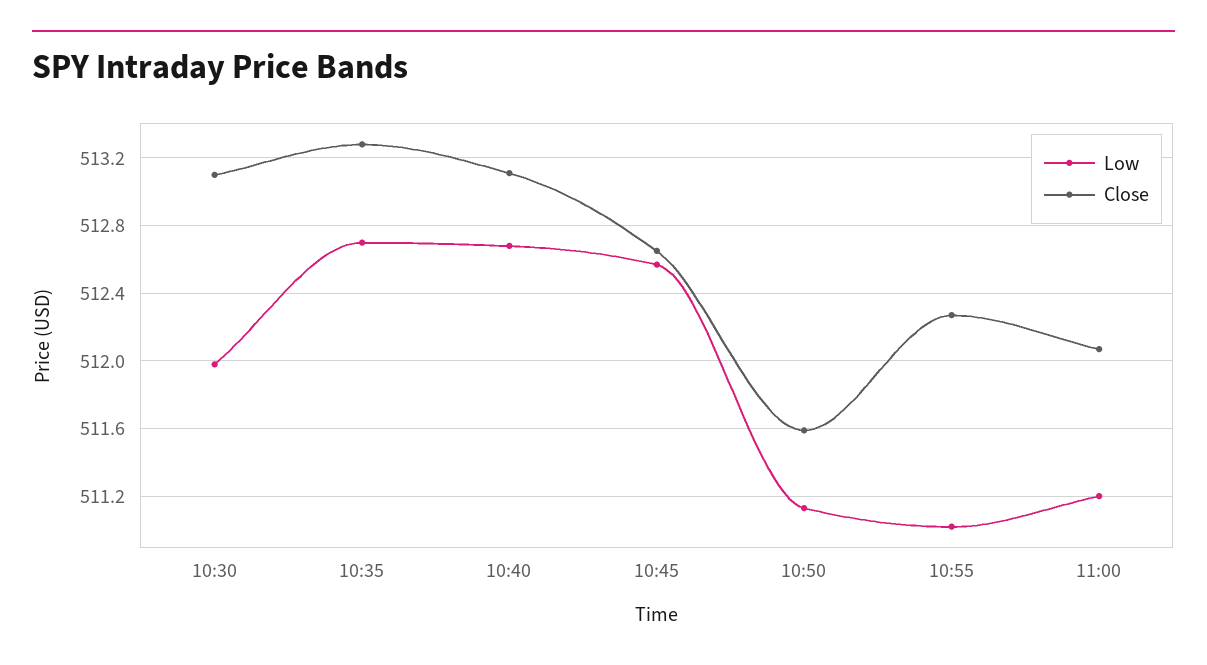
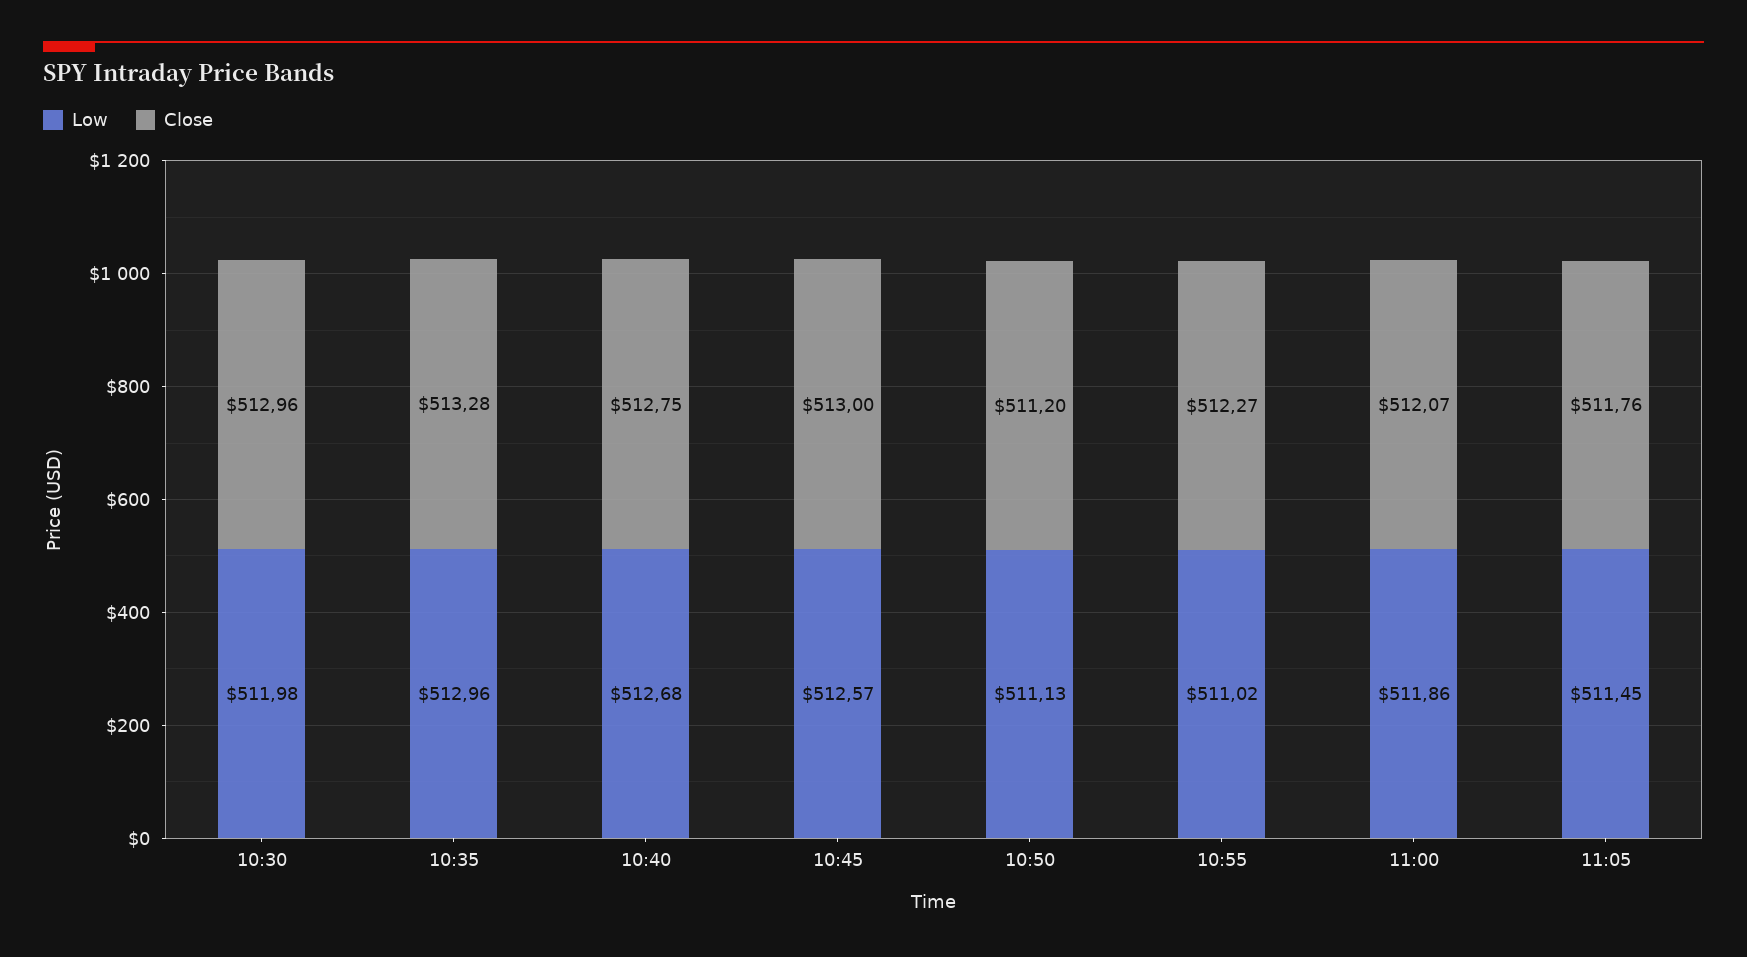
Close, 10:30: 513.1 -> 512.96
Low, 10:35: 512.7 -> 512.96
Close, 10:40: 513.1 -> 512.75
Close, 10:45: 512.65 -> 513
Close, 10:50: 511.6 -> 511.2
Low, 11:00: 511.2 -> 511.86
Low, 11:05: none -> 511.45
Close, 11:05: none -> 511.76

